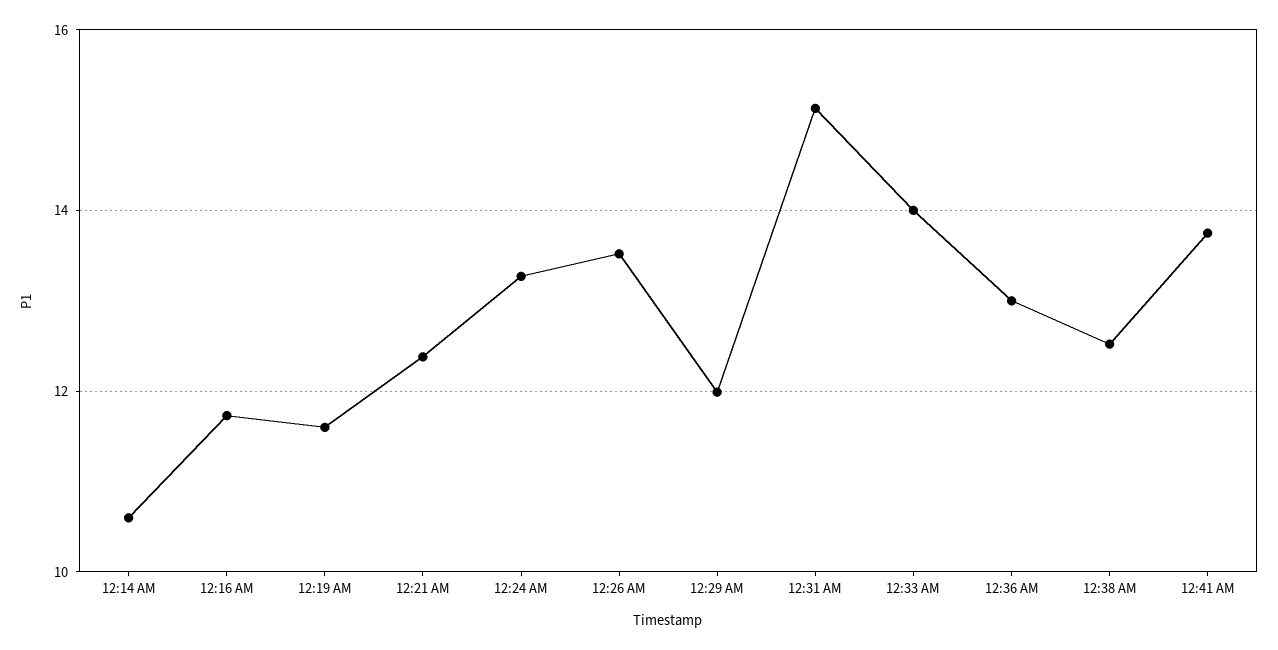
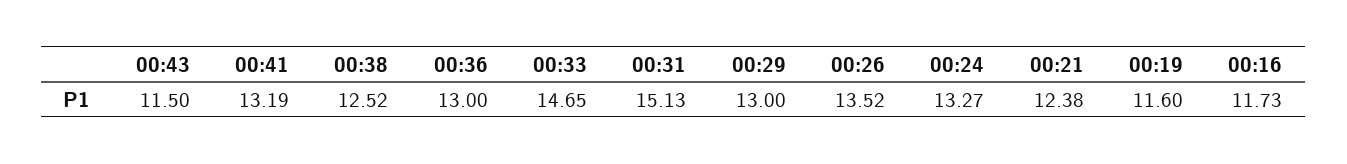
12:14 AM: 10.6 -> none
12:29 AM: 12 -> 13
12:33 AM: 14 -> 14.65
12:41 AM: 13.8 -> 13.19
00:43: none -> 11.5

